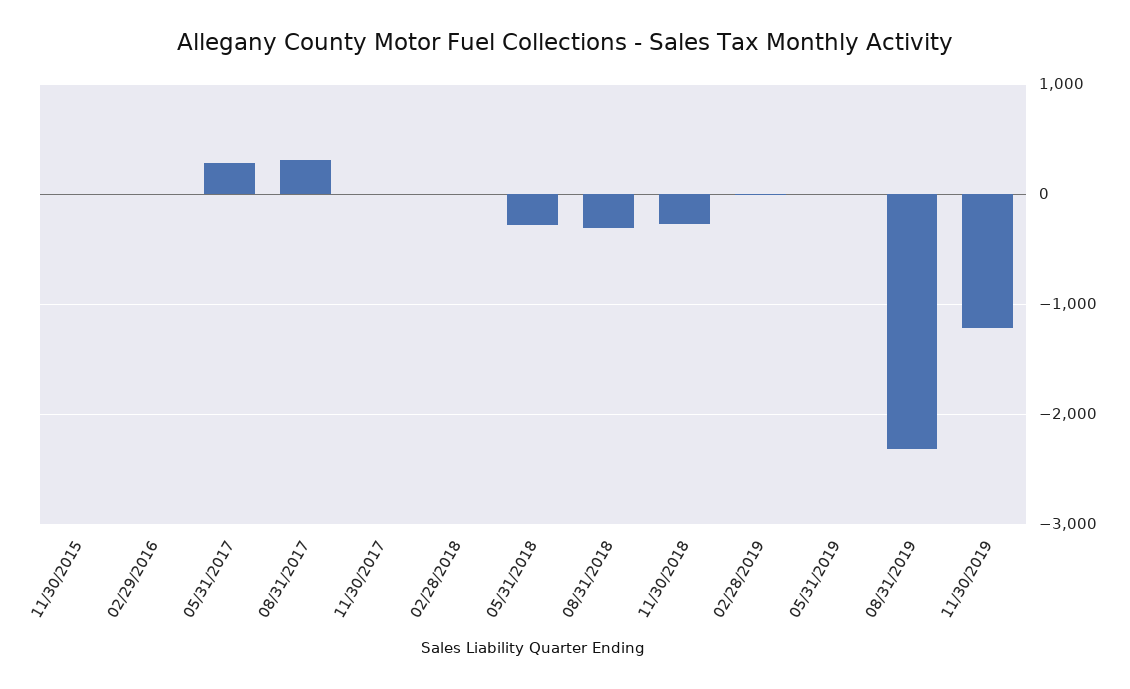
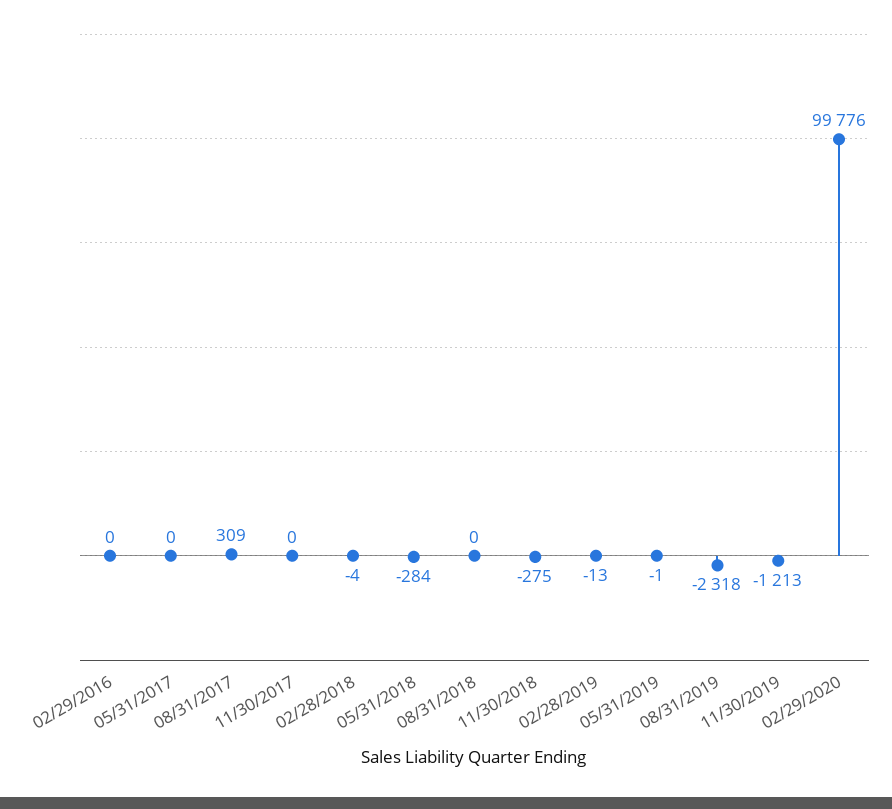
11/30/2015: 0 -> none
05/31/2017: 300 -> 0
08/31/2018: -300 -> 0
02/29/2020: none -> 99776

